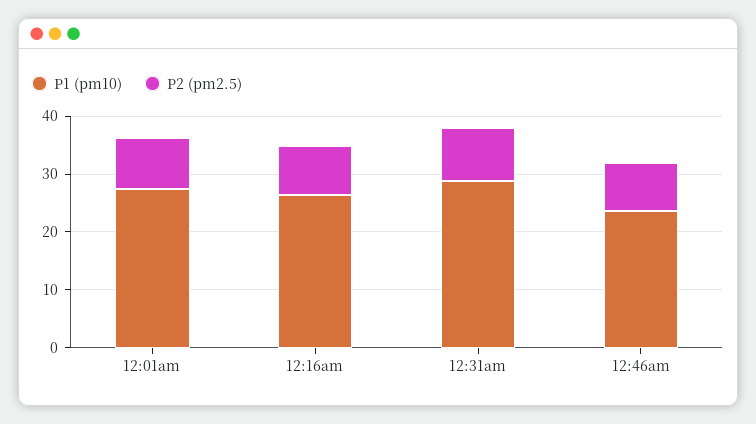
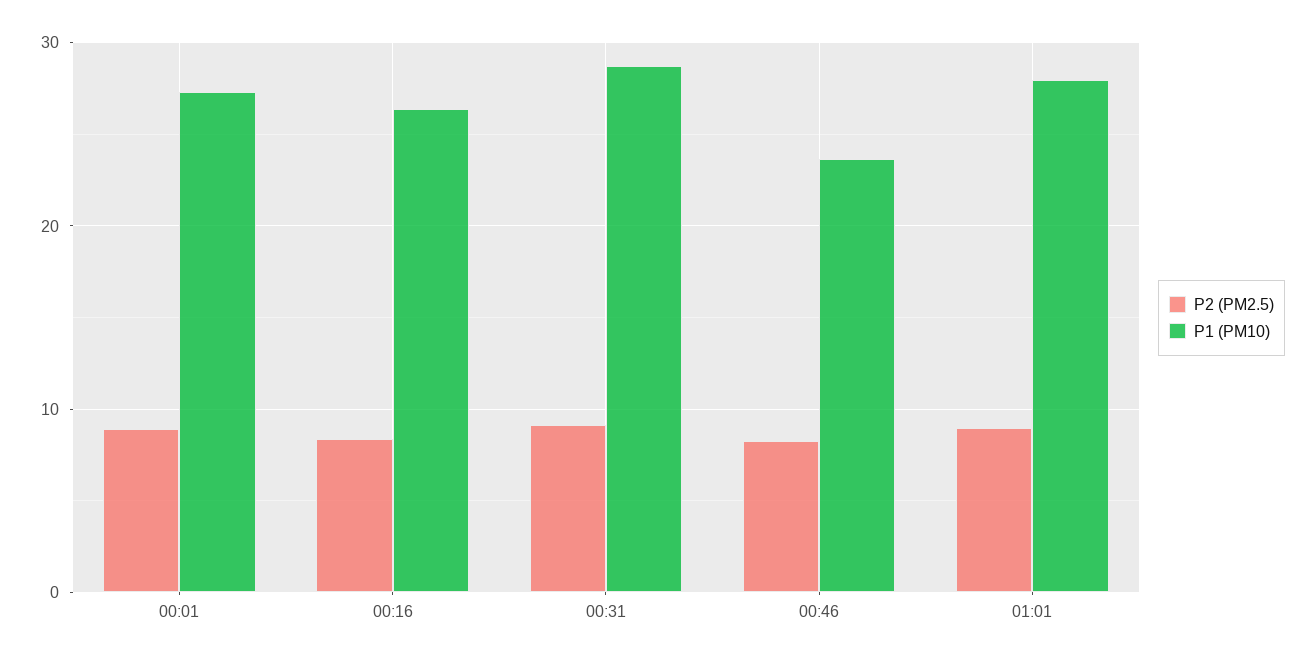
P2 (pm2.5), 01:01: none -> 9
P1 (pm10), 01:01: none -> 28

